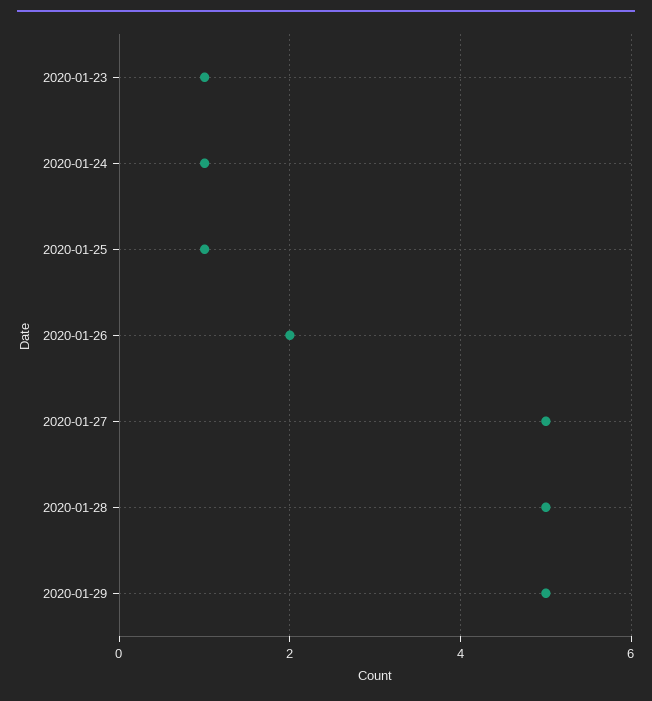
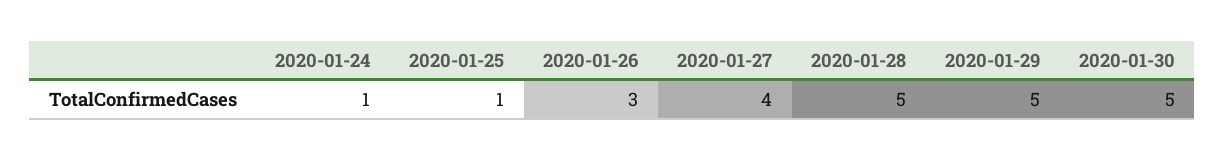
2020-01-23: 1 -> none
2020-01-26: 2 -> 3
2020-01-27: 5 -> 4
2020-01-30: none -> 5

